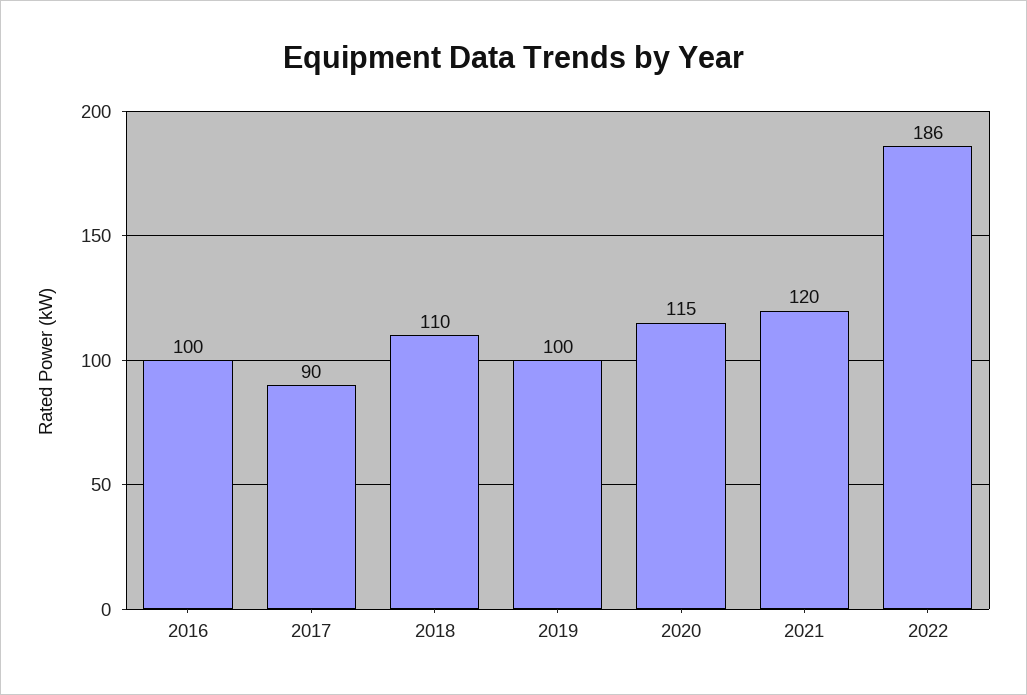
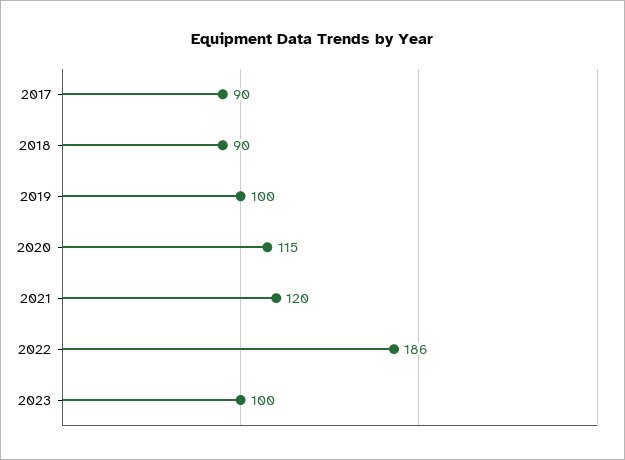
2016: 100 -> none
2018: 110 -> 90
2023: none -> 100

